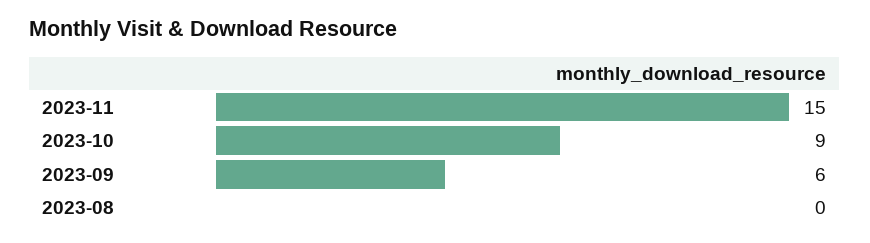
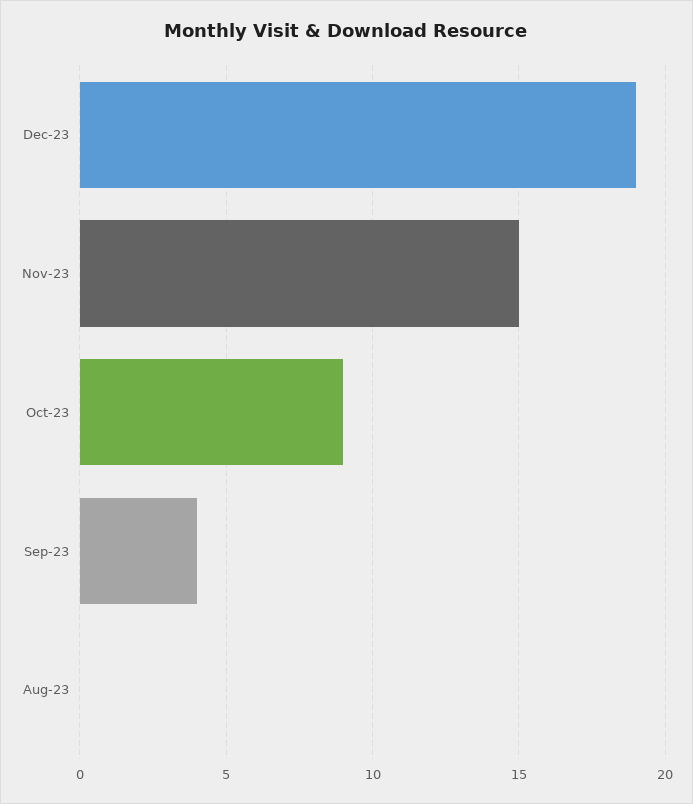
2023-09: 6 -> 4
Dec-23: none -> 19

